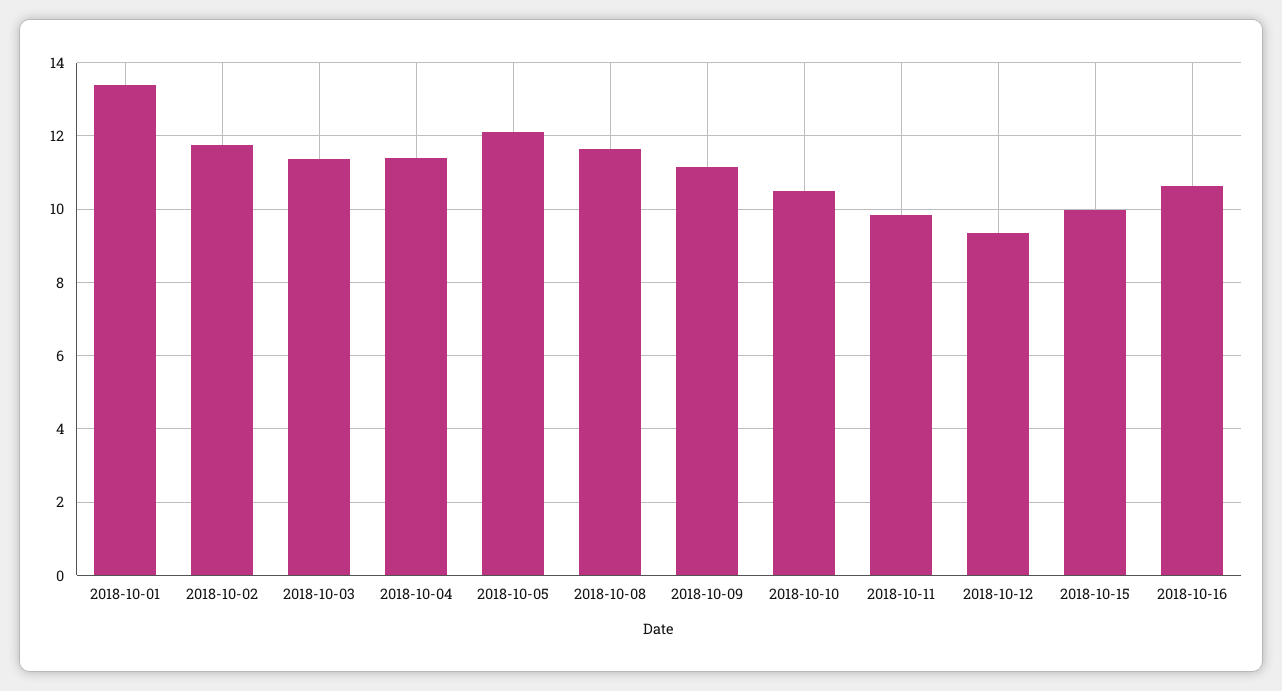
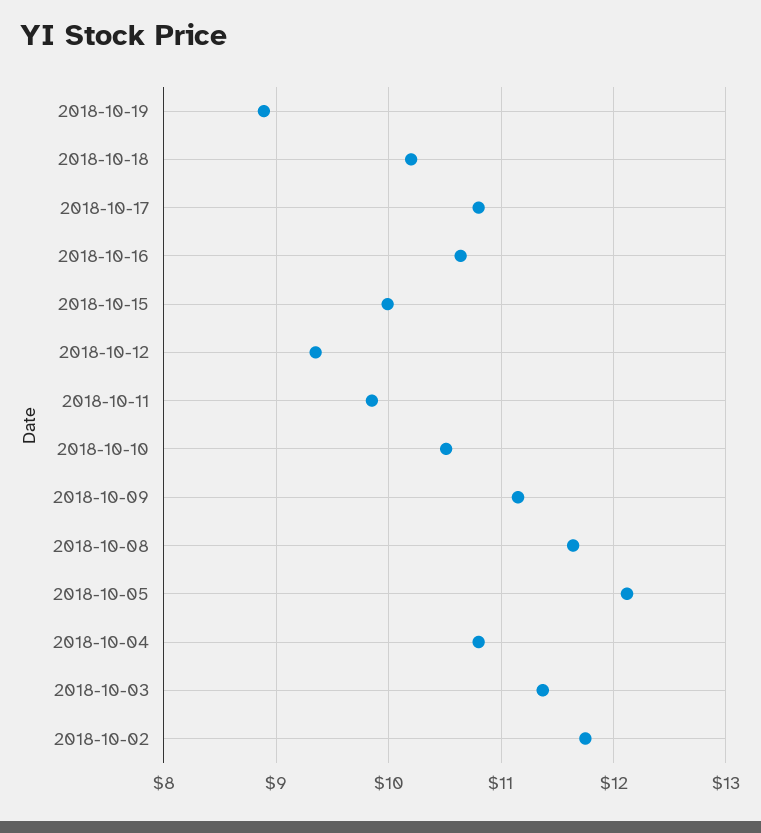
2018-10-01: 13.4 -> none
2018-10-04: 11.4 -> 10.8
2018-10-19: none -> 8.9
2018-10-18: none -> 10.2
2018-10-17: none -> 10.8

